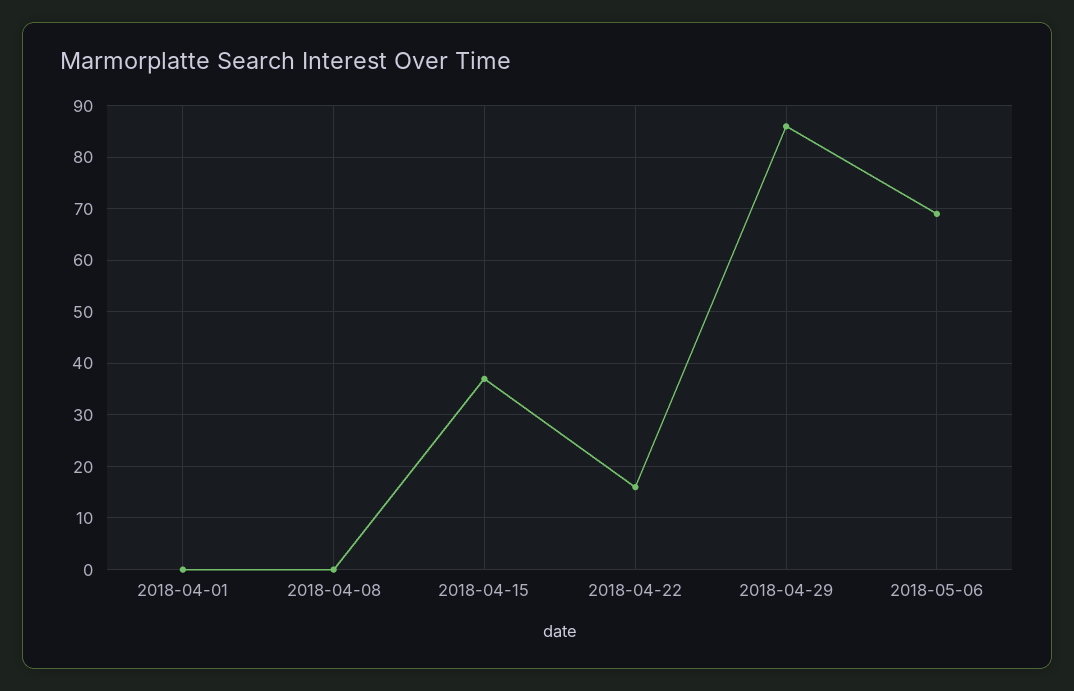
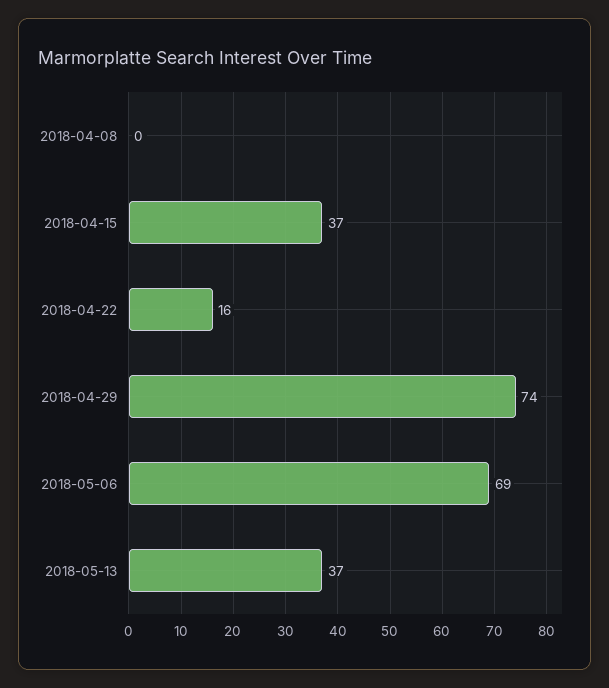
2018-04-01: 0 -> none
2018-04-29: 85 -> 74
2018-05-13: none -> 37

